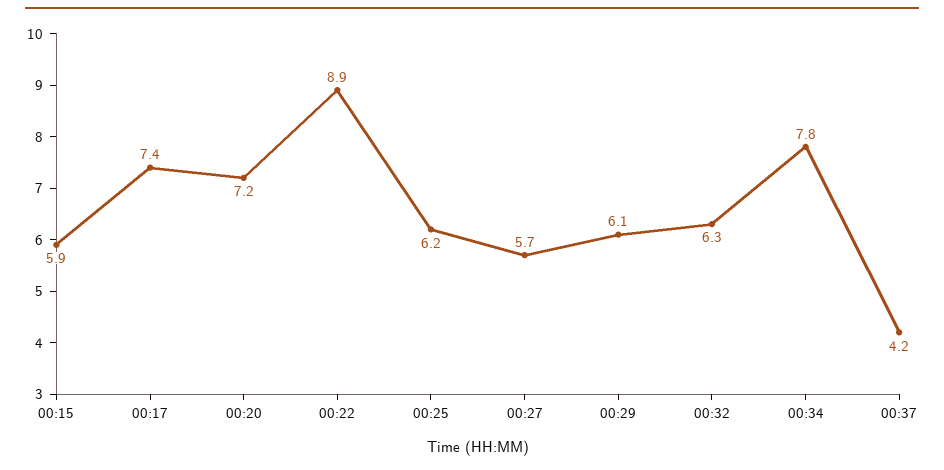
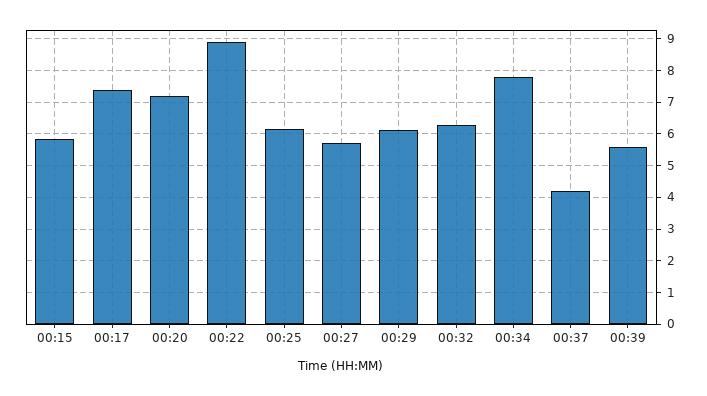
00:39: none -> 5.6

